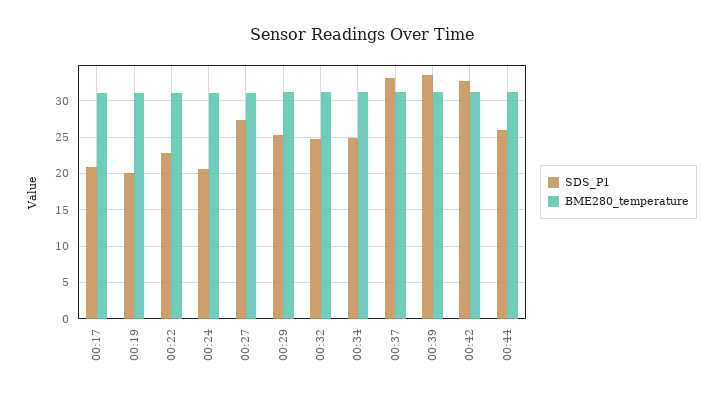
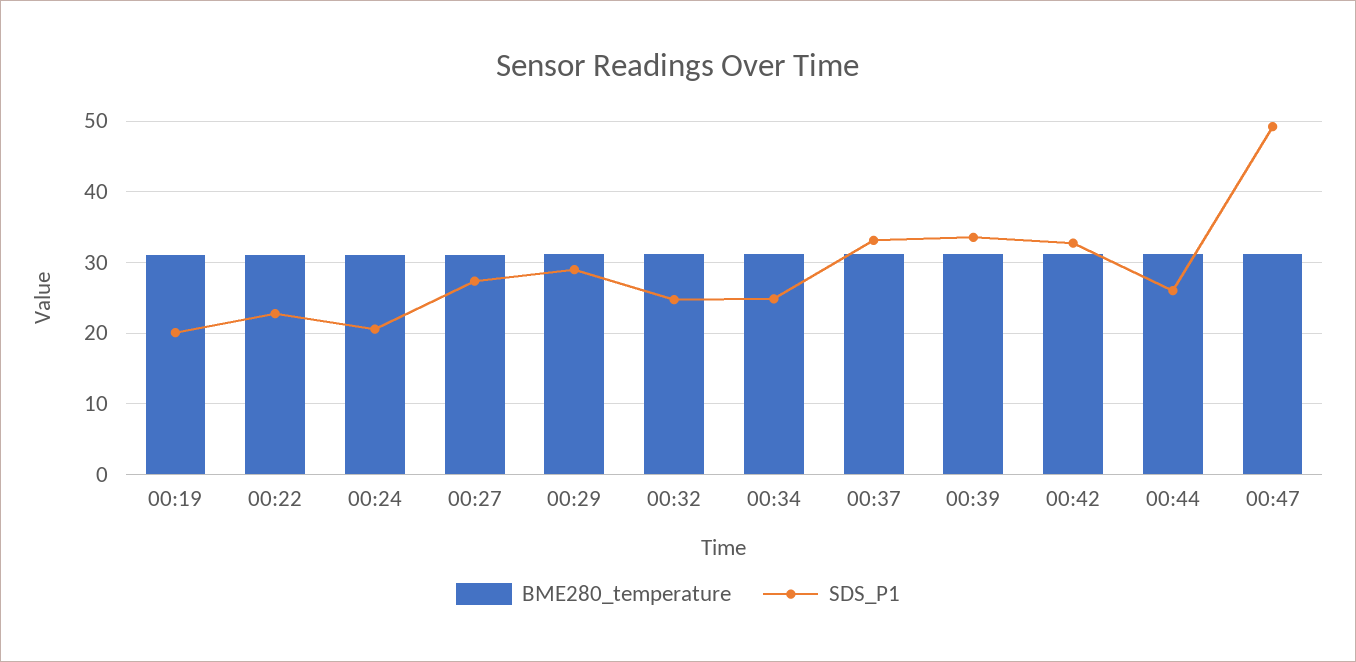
SDS_P1, 00:17: 21 -> none
BME280_temperature, 00:17: 31 -> none
SDS_P1, 00:29: 25 -> 29
BME280_temperature, 00:47: none -> 31
SDS_P1, 00:47: none -> 49

